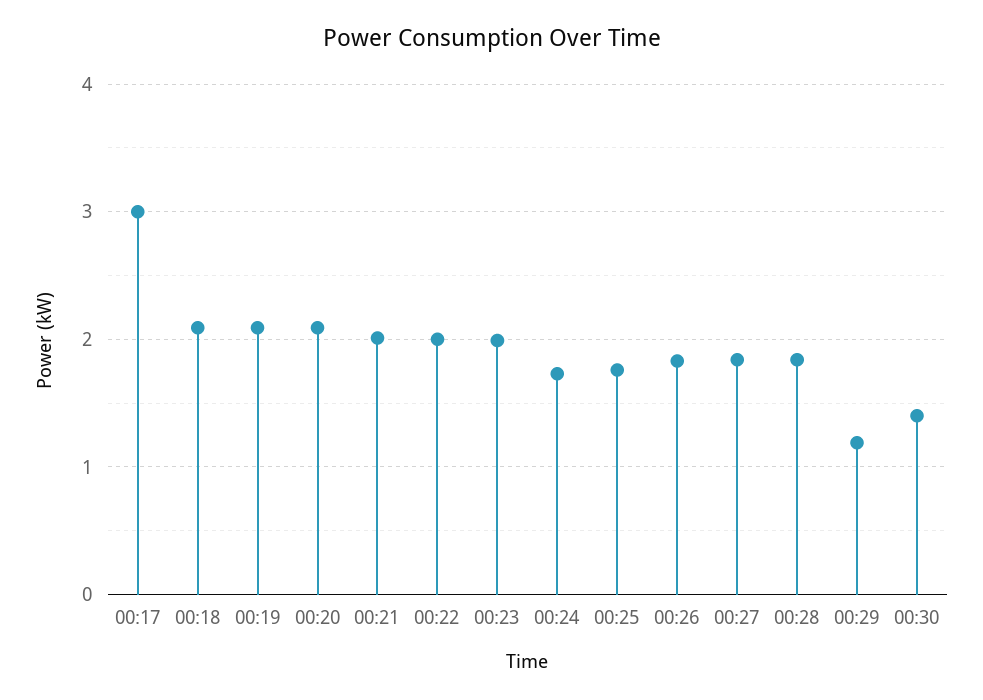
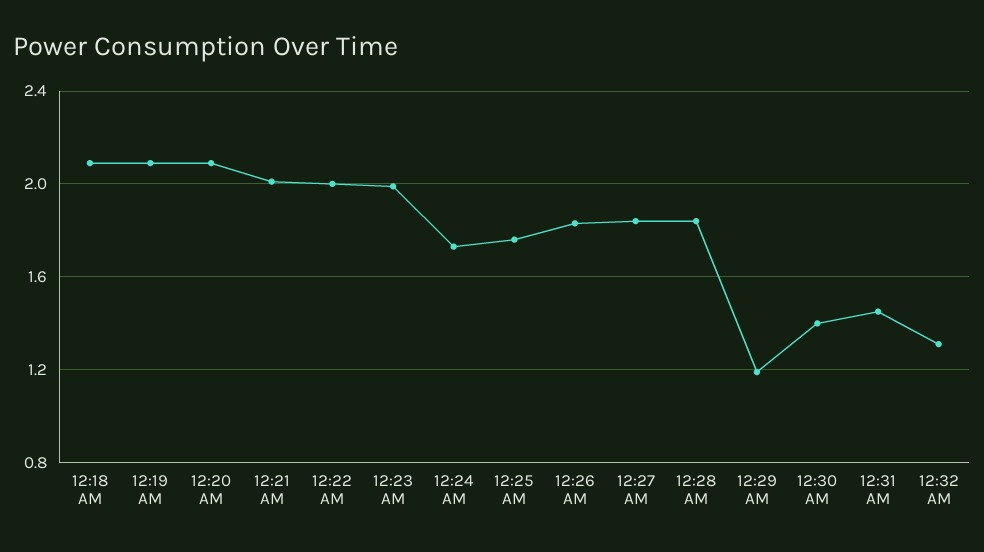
00:17: 3 -> none
12:31 AM: none -> 1.45
12:32 AM: none -> 1.3

